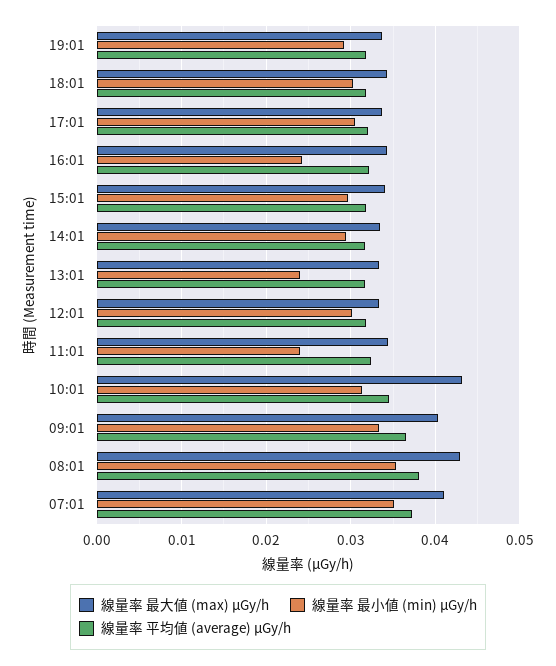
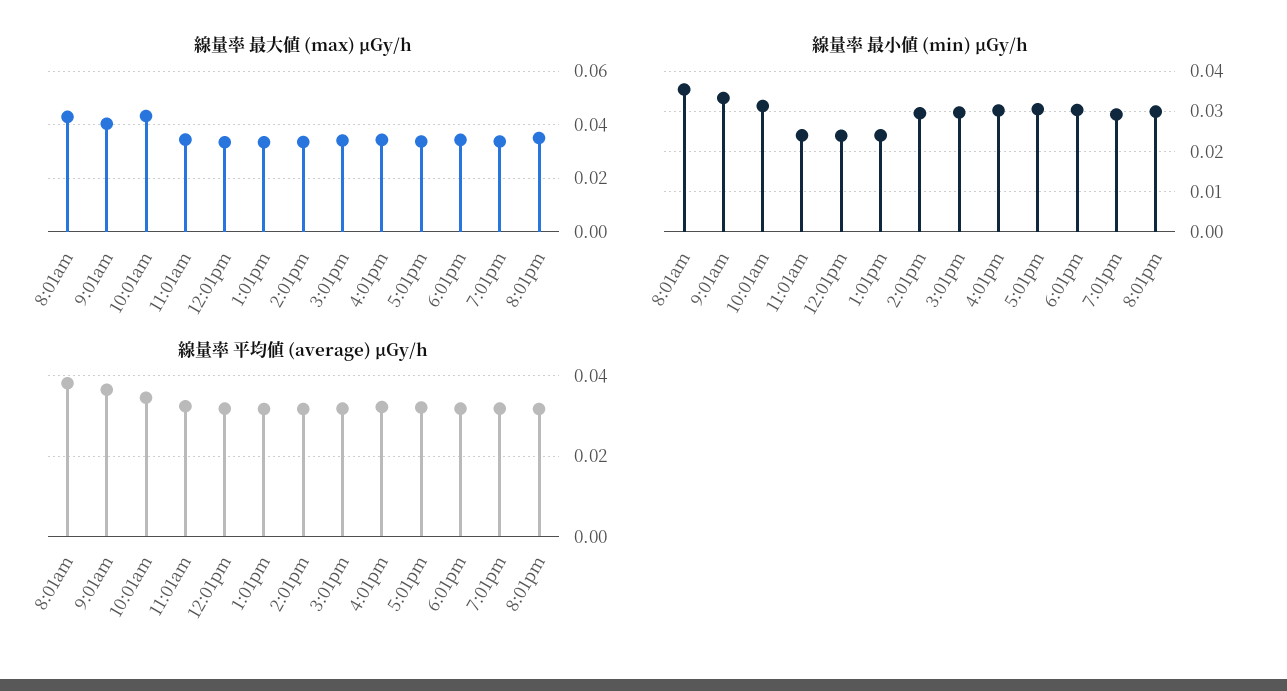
線量率 最小値 (min) μGy/h, 16:01: 0.024 -> 0.03
線量率 最小値 (min) μGy/h, 12:01: 0.03 -> 0.024
線量率 最大値 (max) μGy/h, 07:01: 0.041 -> none
線量率 最小値 (min) μGy/h, 07:01: 0.035 -> none
線量率 平均値 (average) μGy/h, 07:01: 0.037 -> none
線量率 最大値 (max) μGy/h, 8:01pm: none -> 0.035
線量率 最小値 (min) μGy/h, 8:01pm: none -> 0.03
線量率 平均値 (average) μGy/h, 8:01pm: none -> 0.032

